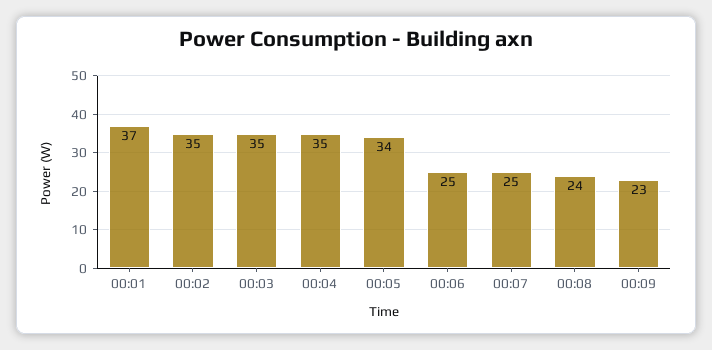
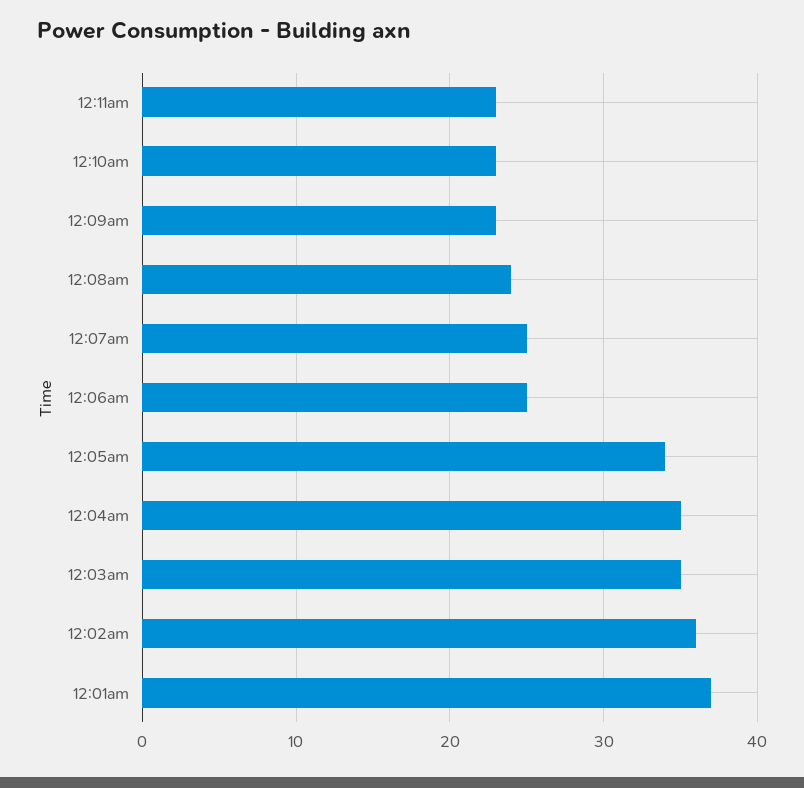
00:02: 35 -> 36
12:11am: none -> 23
12:10am: none -> 23

